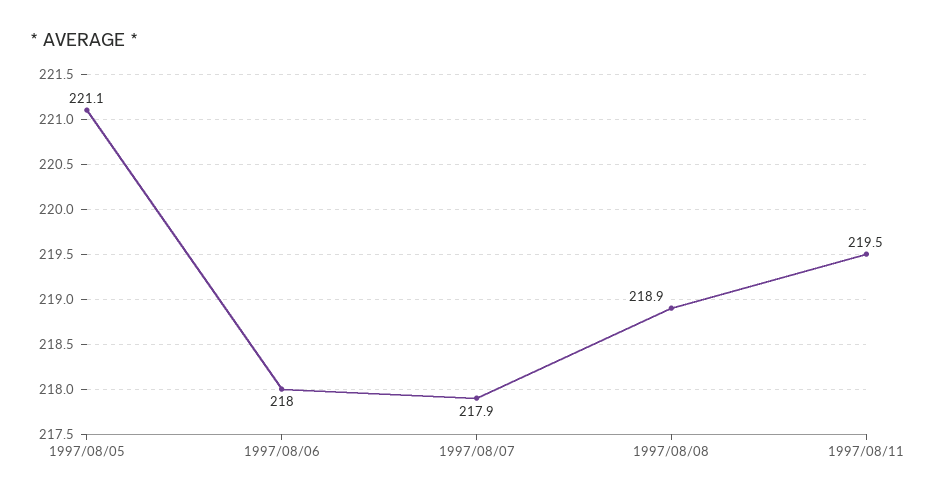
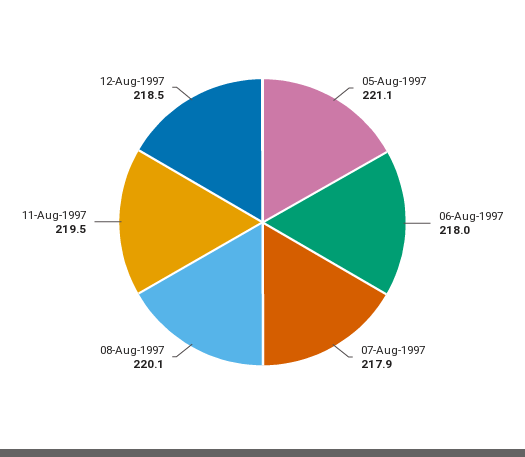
1997/08/08: 218.9 -> 220.1
12-Aug-1997: none -> 218.5

